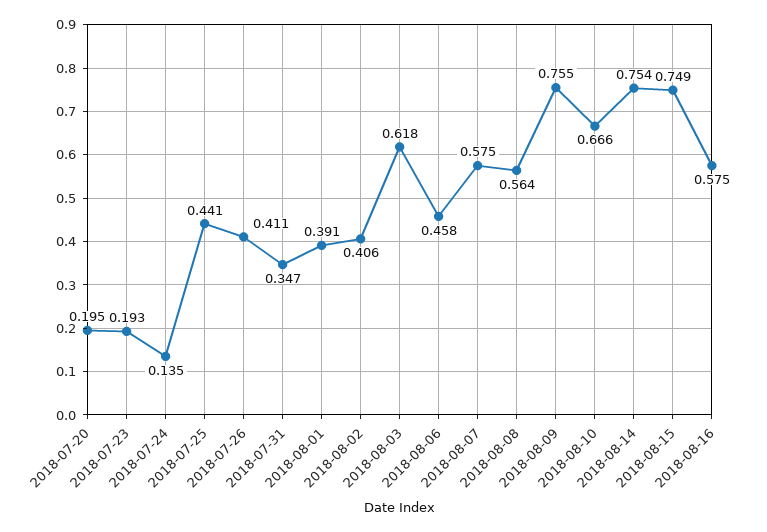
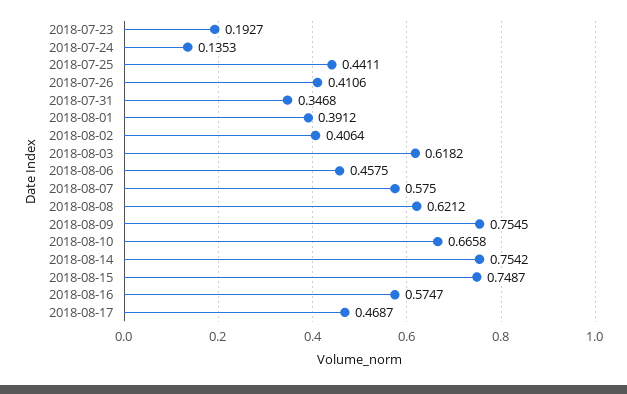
2018-07-20: 0.195 -> none
2018-08-08: 0.564 -> 0.6212
2018-08-17: none -> 0.4687

